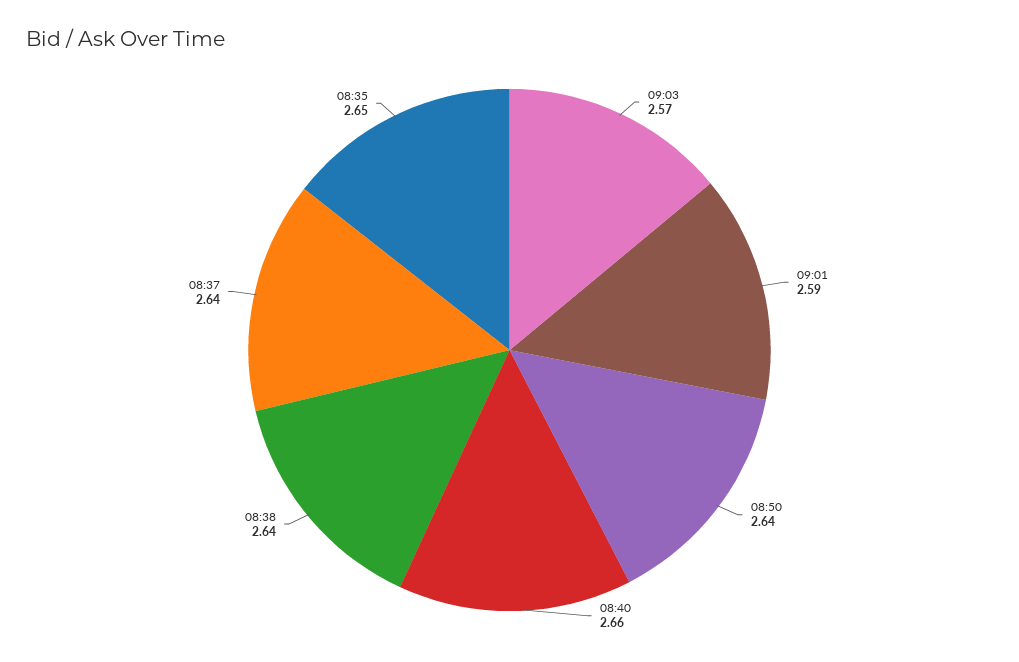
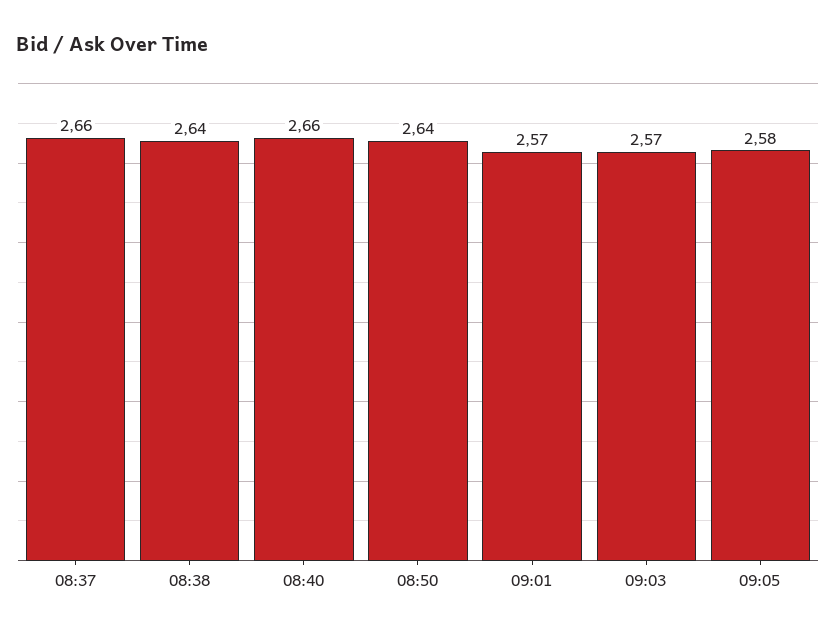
09:01: 2.59 -> 2.57
08:37: 2.64 -> 2.66
08:35: 2.65 -> none
09:05: none -> 2.58

